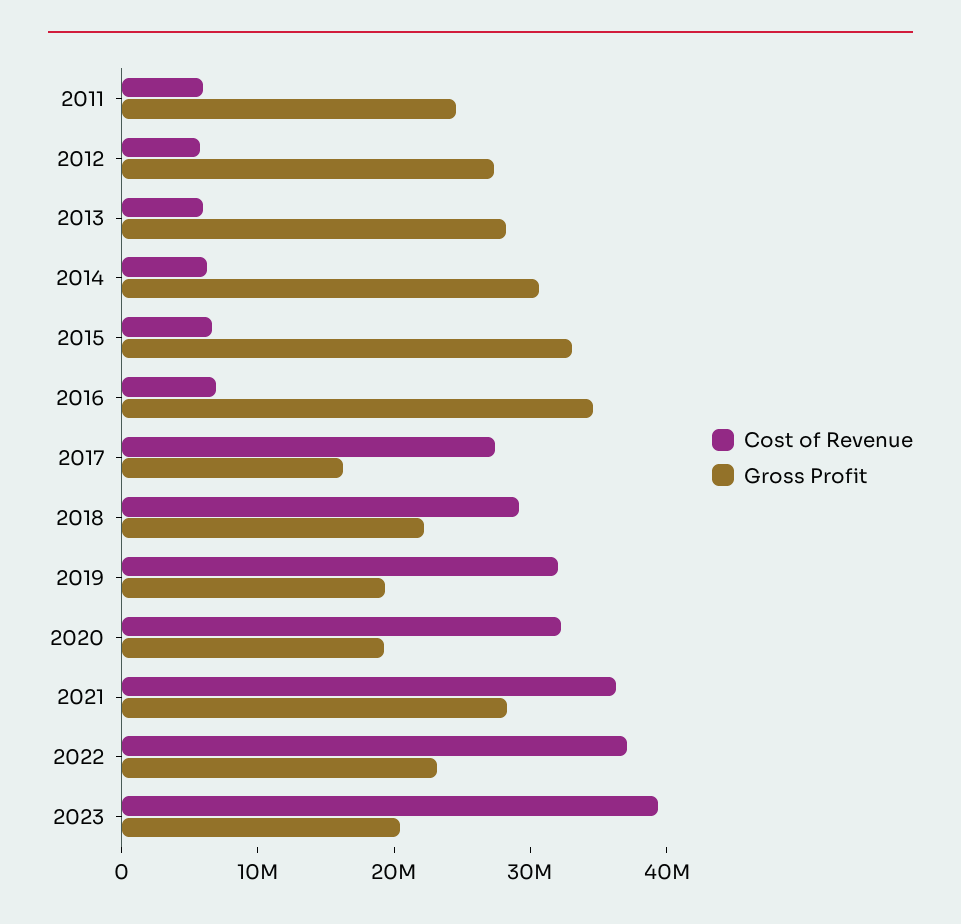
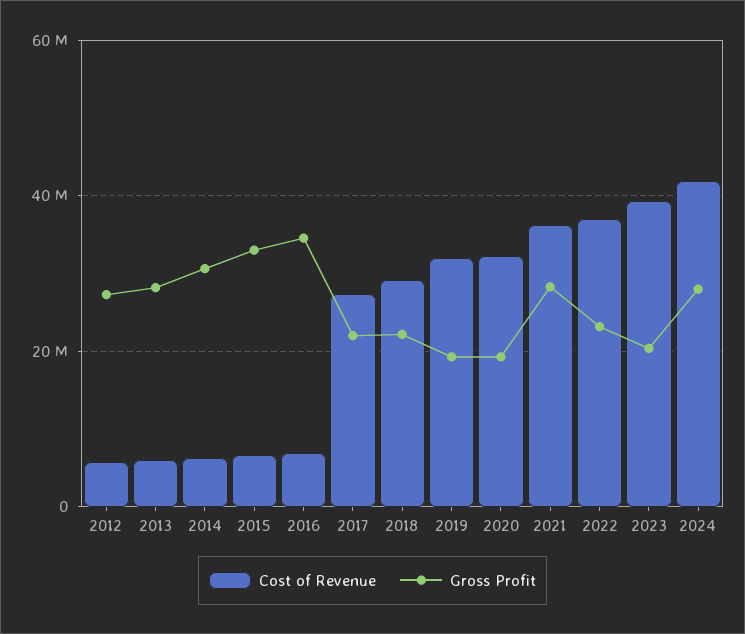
Cost of Revenue, 2011: 6000000 -> none
Gross Profit, 2011: 24000000 -> none
Gross Profit, 2017: 16000000 -> 22000000
Cost of Revenue, 2024: none -> 42000000
Gross Profit, 2024: none -> 28000000

